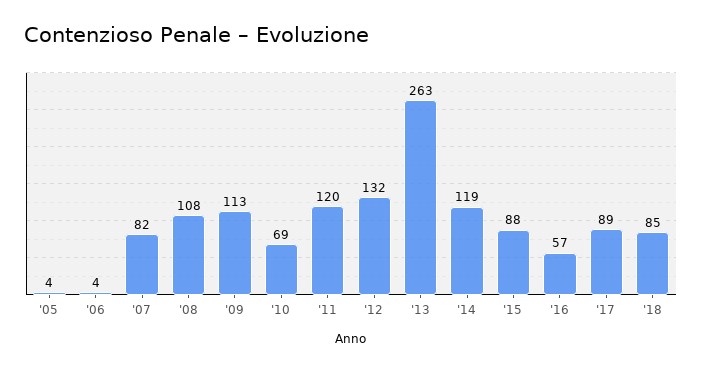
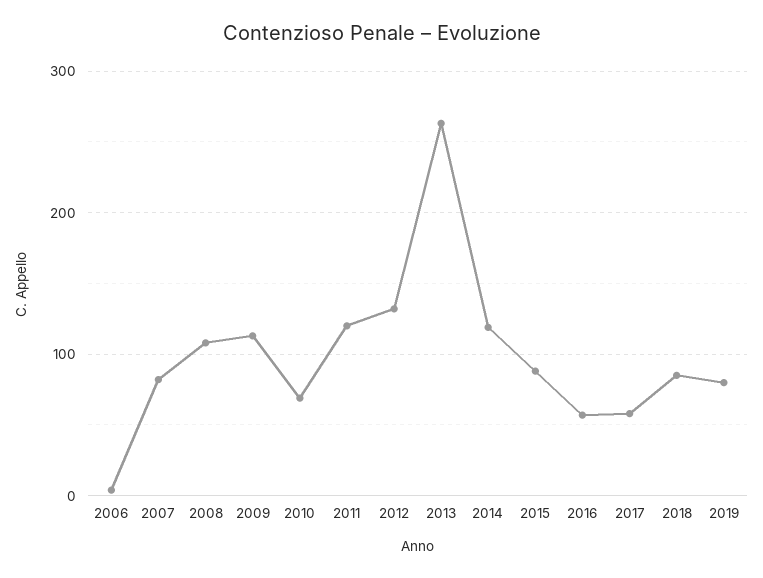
'05: 4 -> none
'17: 89 -> 60
2019: none -> 80

